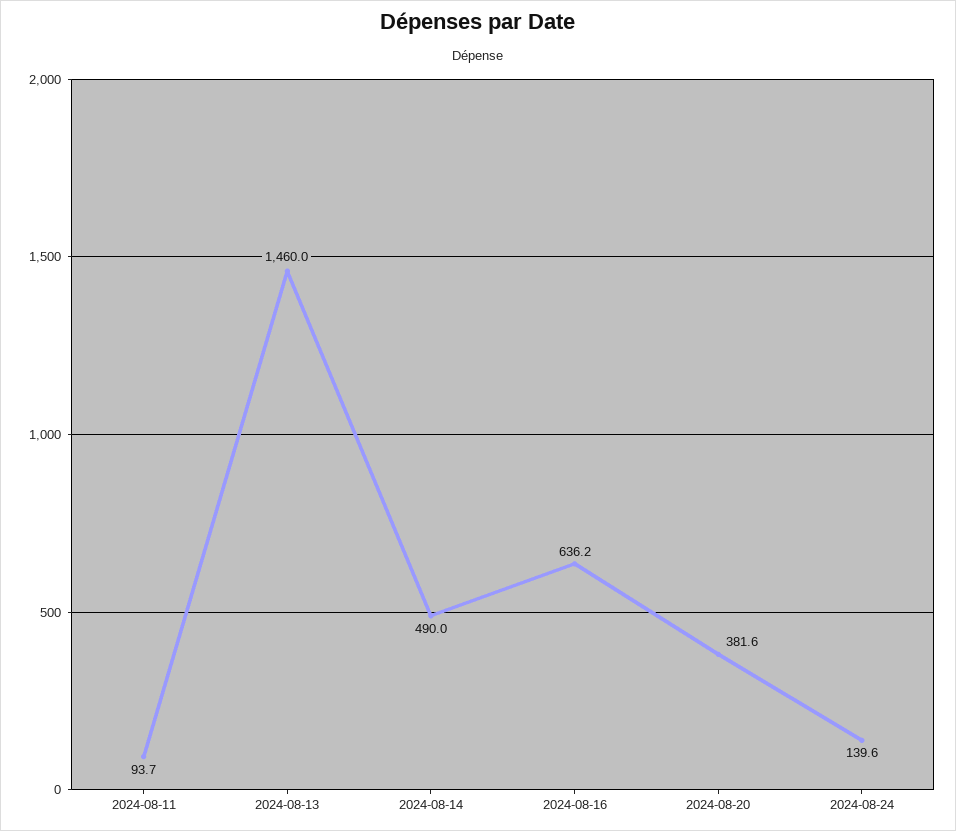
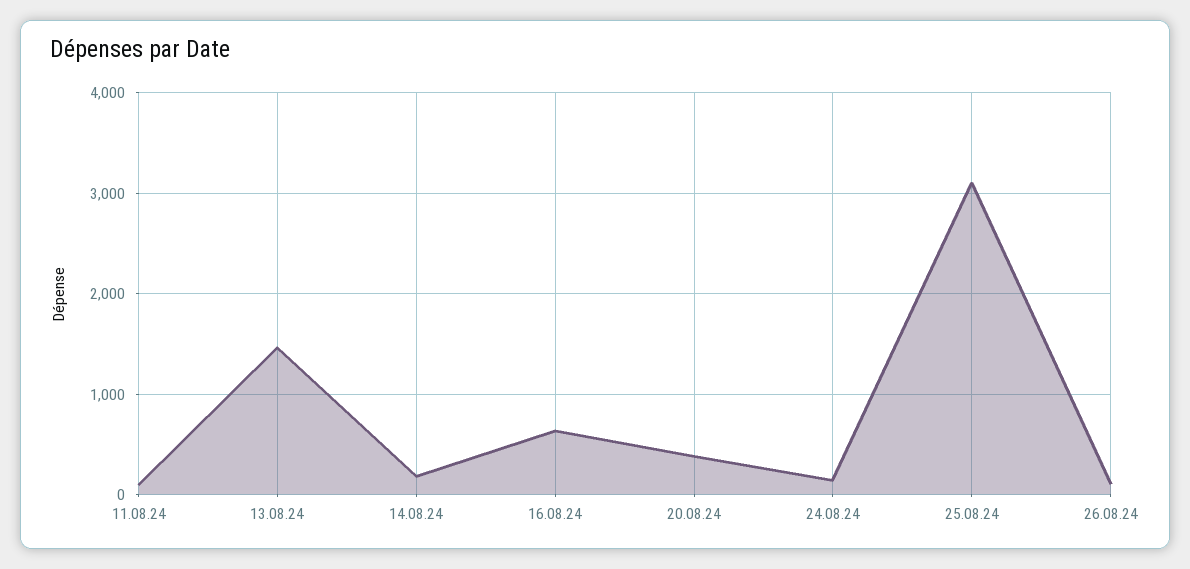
2024-08-14: 490 -> 200
25.08.24: none -> 3100
26.08.24: none -> 100

